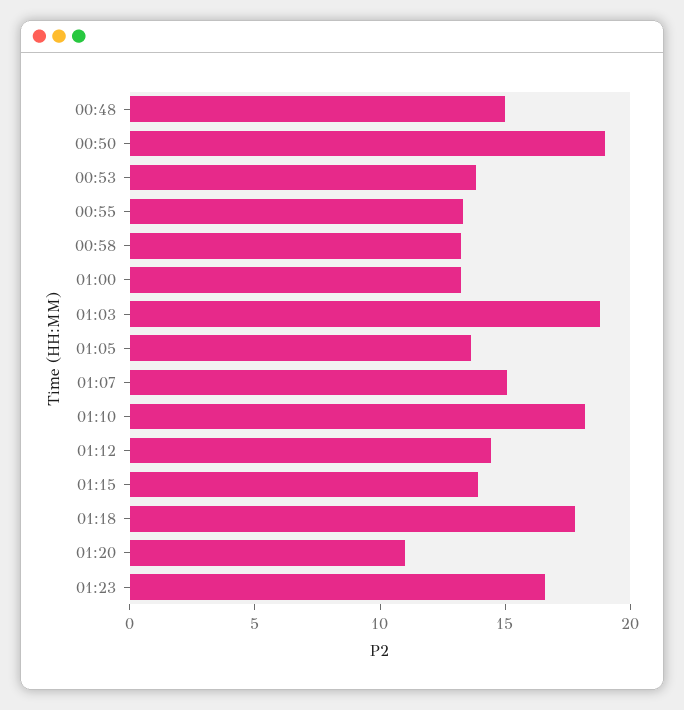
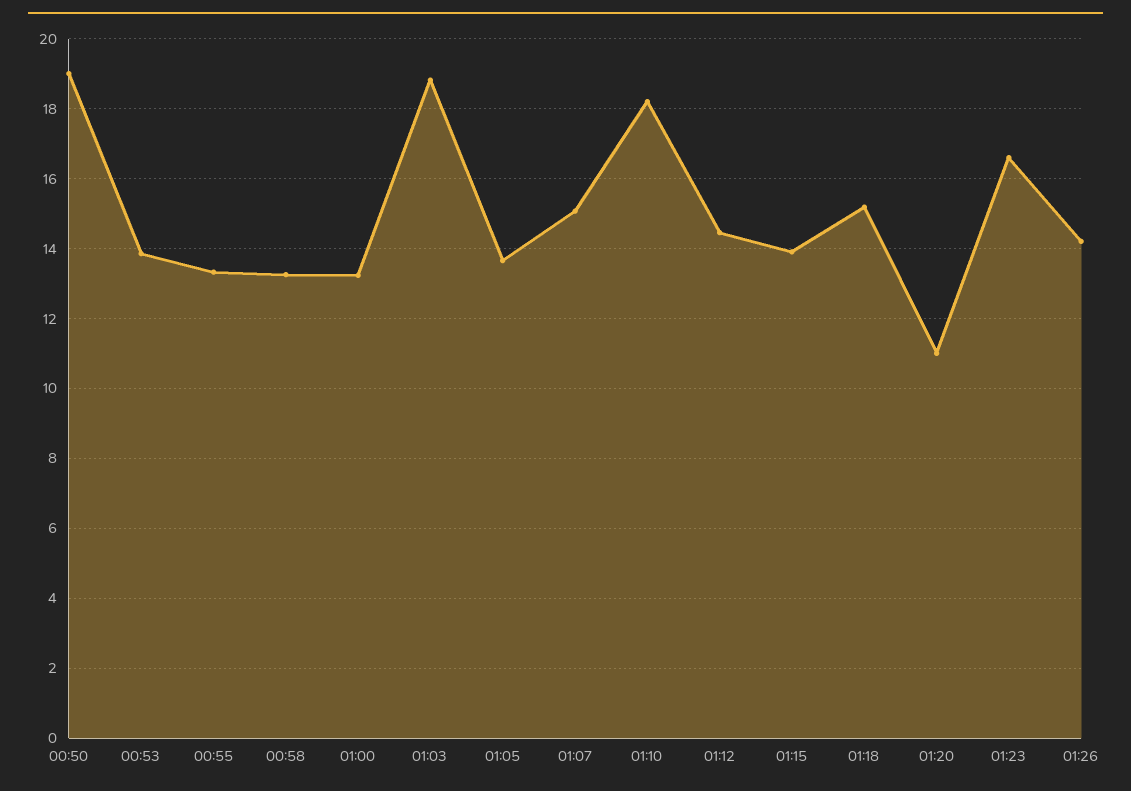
00:48: 15 -> none
01:18: 18 -> 15.2
01:26: none -> 14.2

